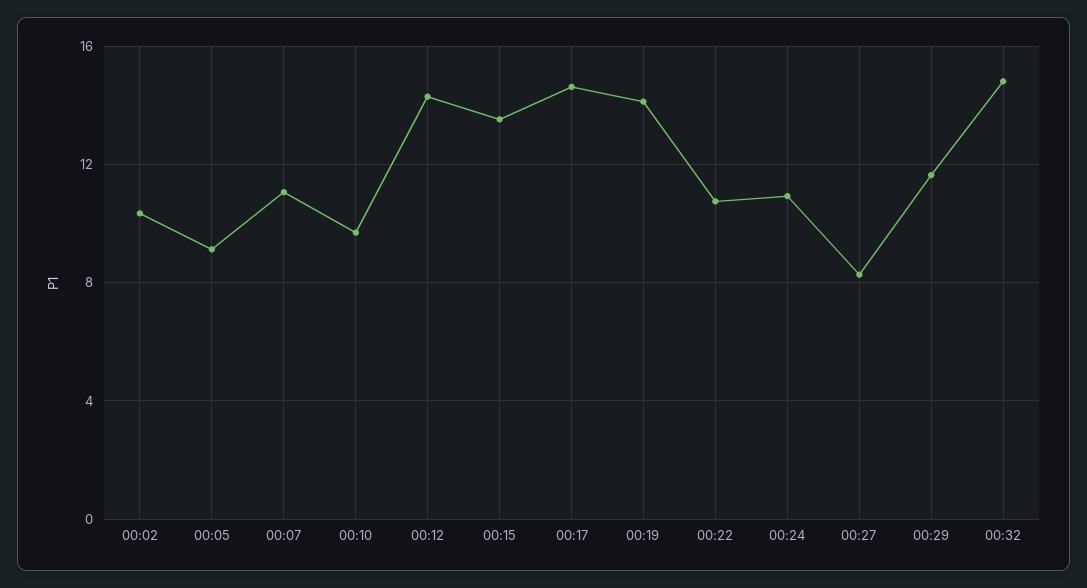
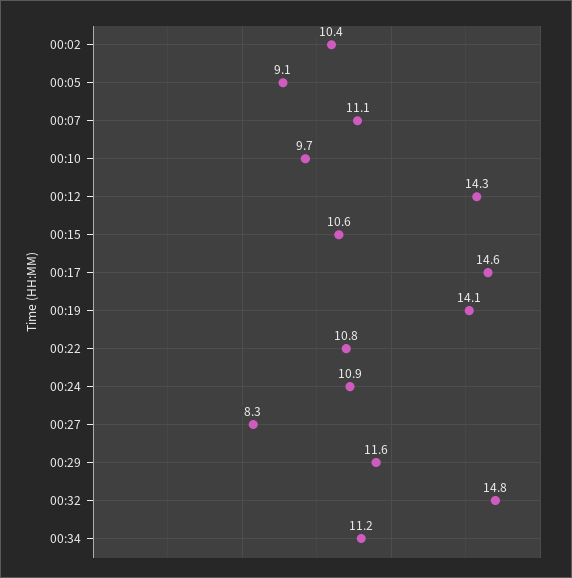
00:15: 13.5 -> 10.6
00:34: none -> 11.2

